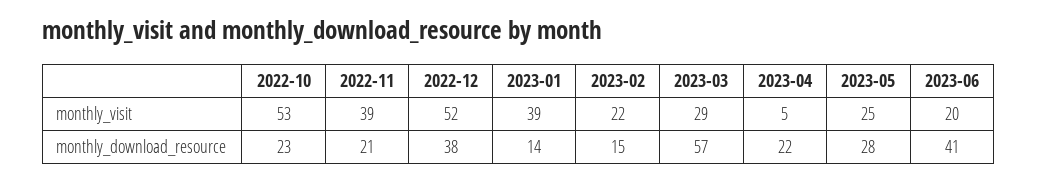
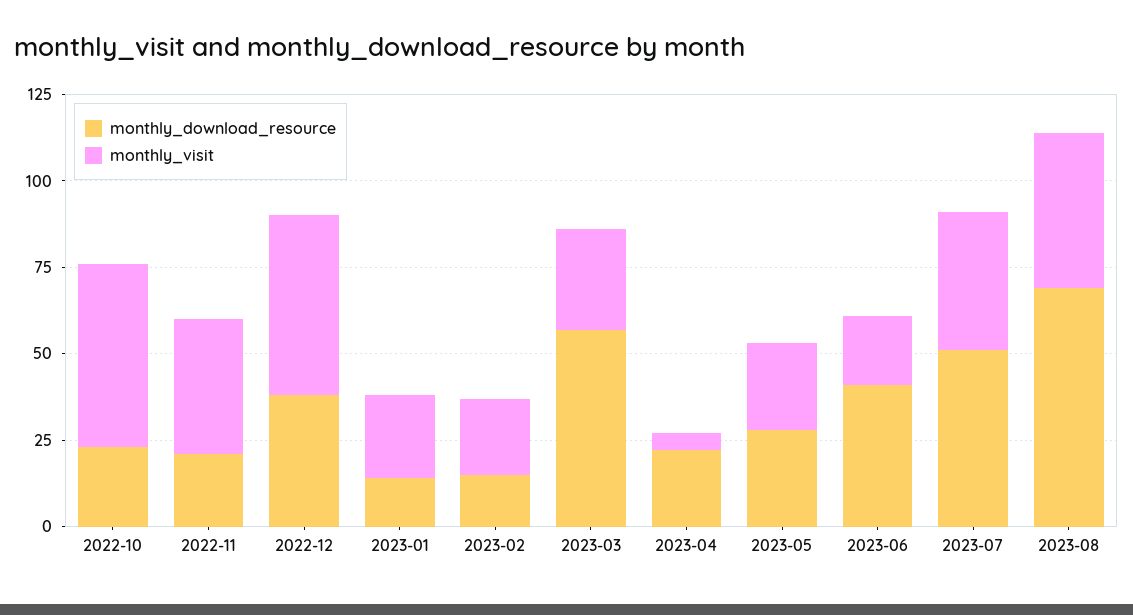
monthly_visit, 2023-01: 39 -> 25
monthly_download_resource, 2023-07: none -> 50
monthly_visit, 2023-07: none -> 40
monthly_download_resource, 2023-08: none -> 70
monthly_visit, 2023-08: none -> 45

